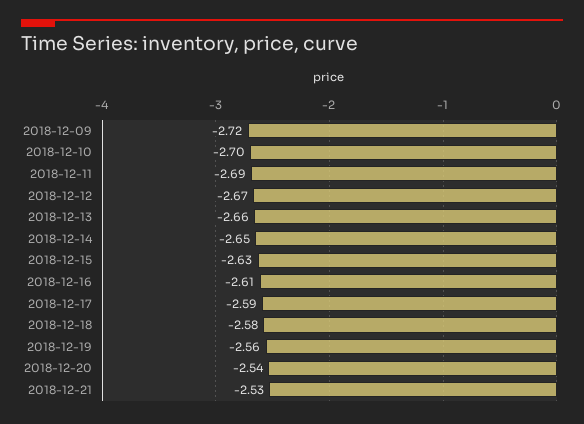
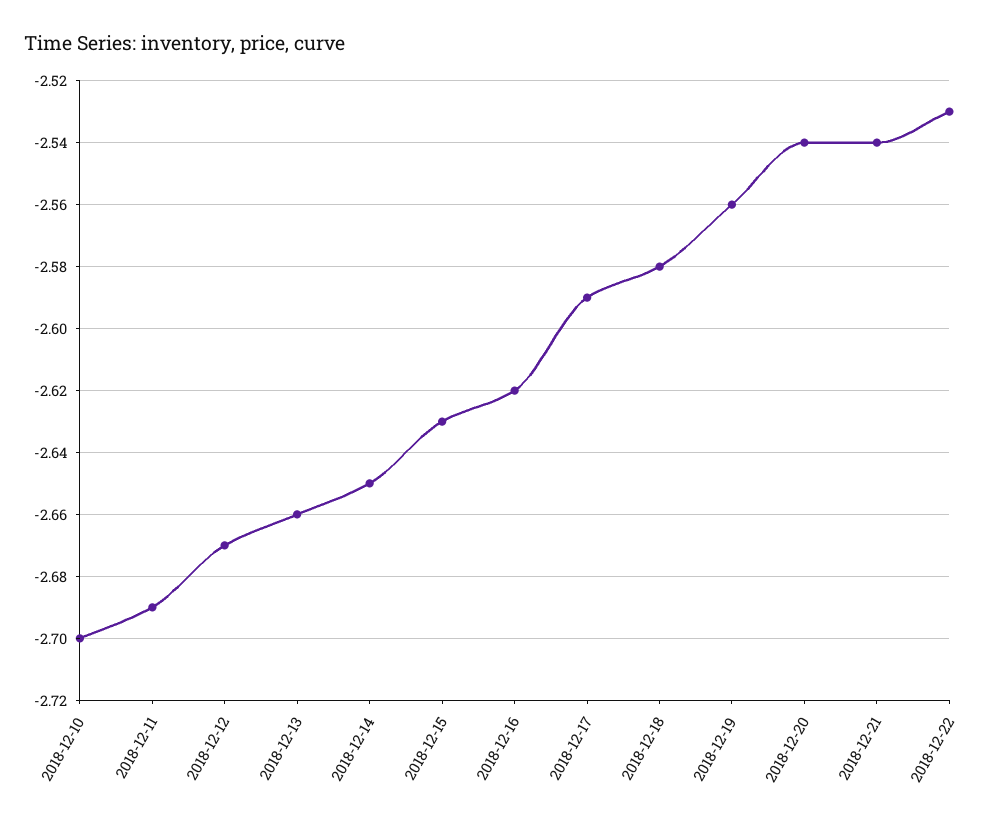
2018-12-09: -2.72 -> none
2018-12-16: -2.61 -> -2.62
2018-12-21: -2.53 -> -2.54
2018-12-22: none -> -2.53

